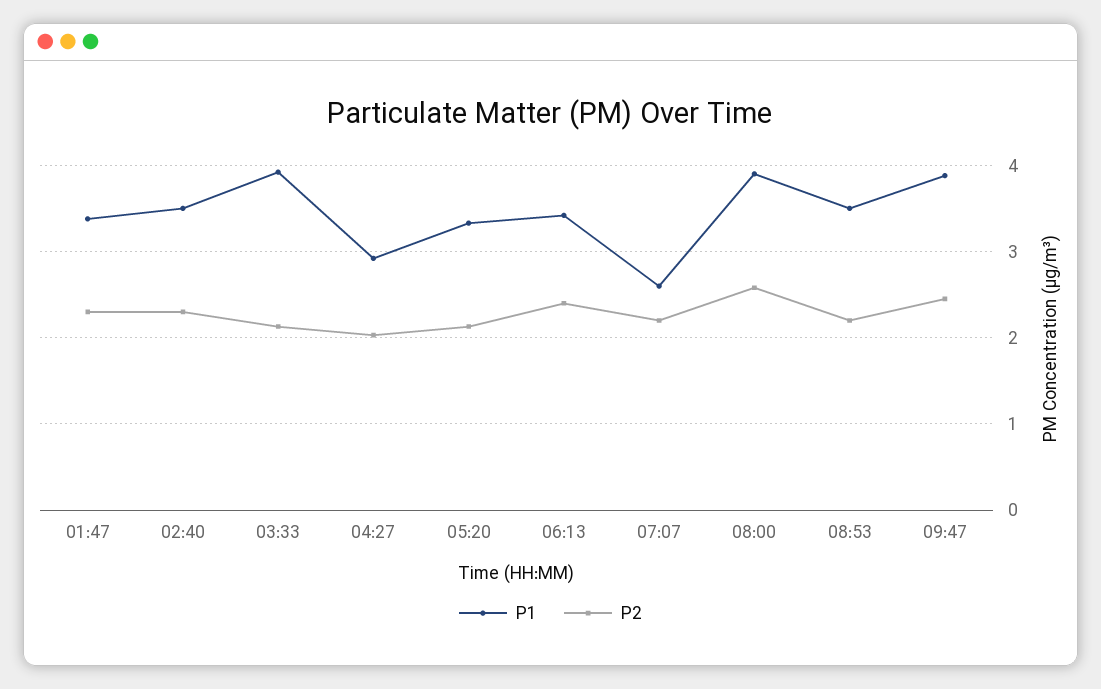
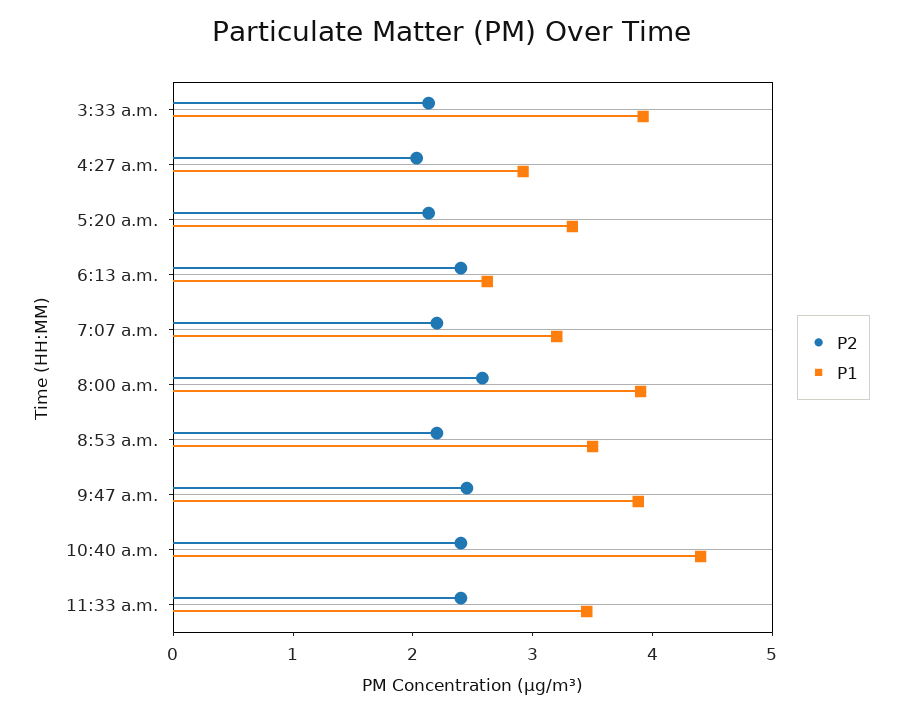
P1, 01:47: 3.4 -> none
P2, 01:47: 2.3 -> none
P1, 02:40: 3.5 -> none
P2, 02:40: 2.3 -> none
P1, 06:13: 3.4 -> 2.6
P1, 07:07: 2.6 -> 3.2
P2, 10:40 a.m.: none -> 2.4
P1, 10:40 a.m.: none -> 4.4
P2, 11:33 a.m.: none -> 2.4
P1, 11:33 a.m.: none -> 3.4

